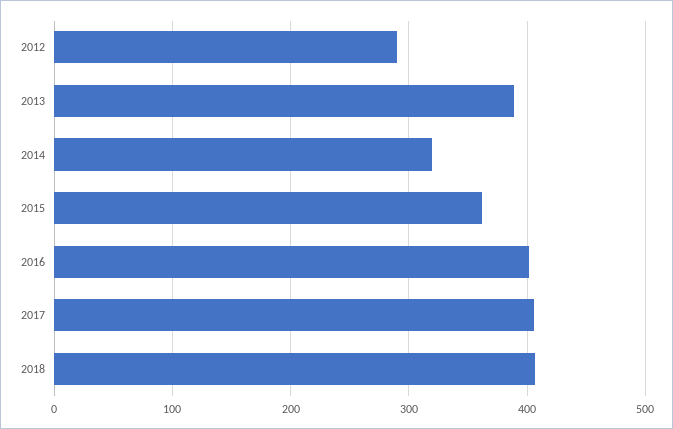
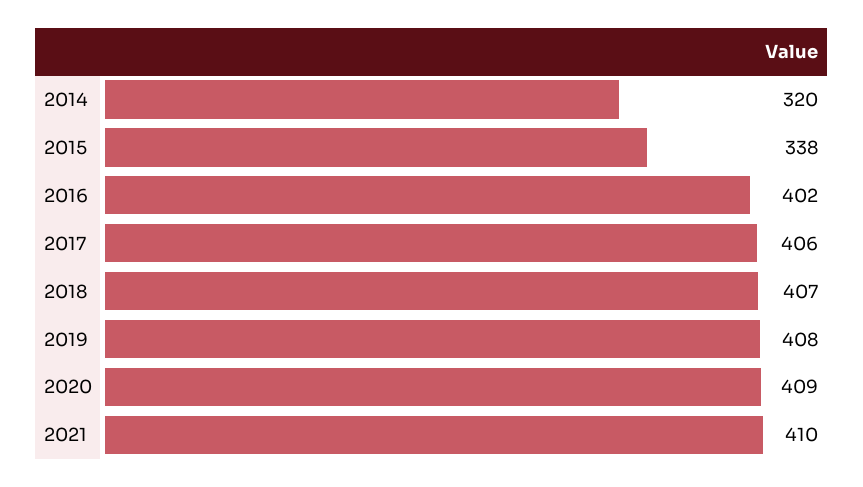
2012: 290 -> none
2013: 390 -> none
2015: 360 -> 338
2019: none -> 408
2020: none -> 409
2021: none -> 410

